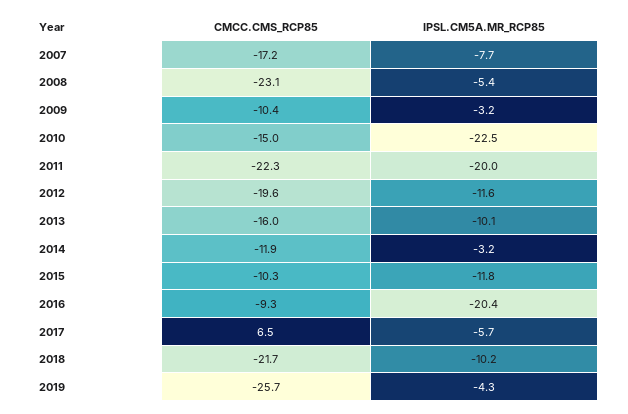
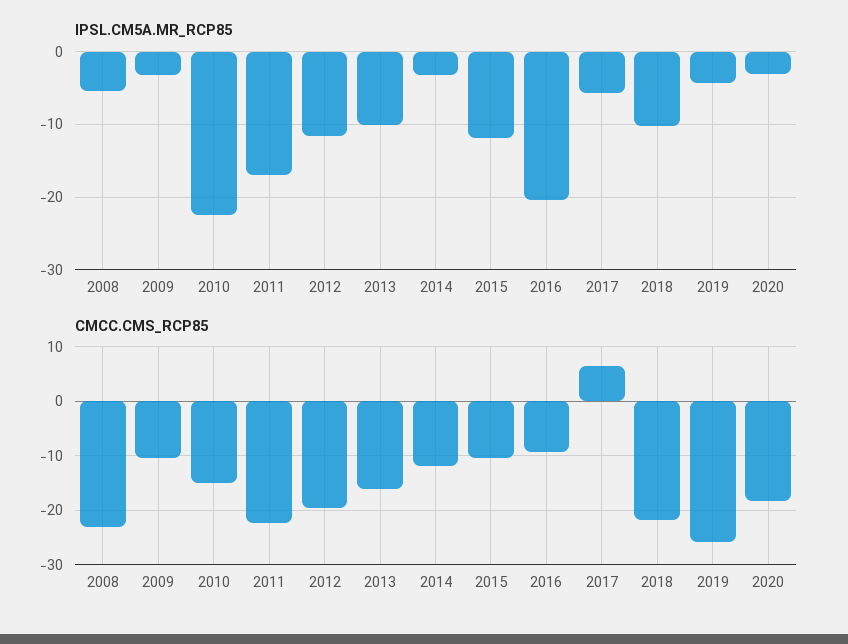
CMCC.CMS_RCP85, 2007: -17.2 -> none
IPSL.CM5A.MR_RCP85, 2007: -7.7 -> none
IPSL.CM5A.MR_RCP85, 2011: -20 -> -17
IPSL.CM5A.MR_RCP85, 2020: none -> -3
CMCC.CMS_RCP85, 2020: none -> -18

